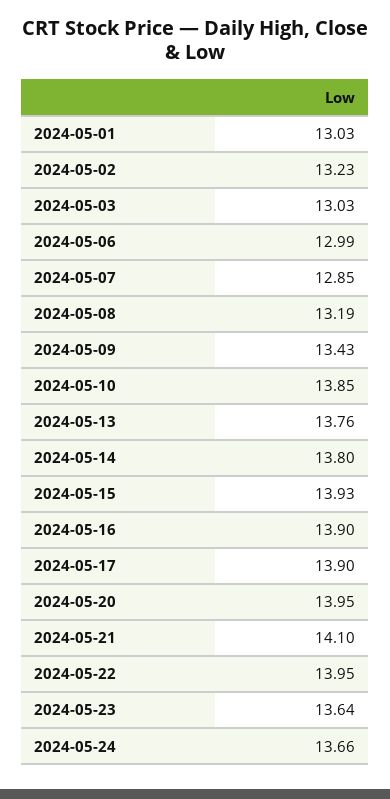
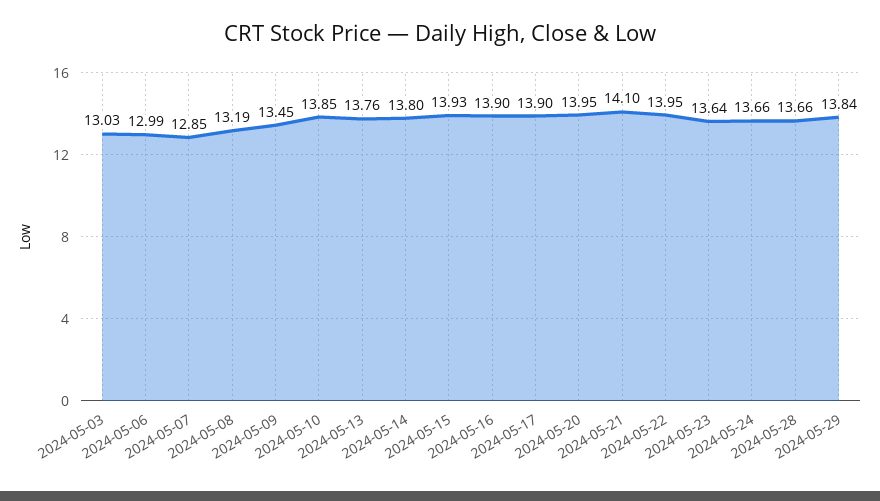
2024-05-01: 13.03 -> none
2024-05-02: 13.23 -> none
2024-05-09: 13.43 -> 13.45
2024-05-28: none -> 13.66
2024-05-29: none -> 13.84

